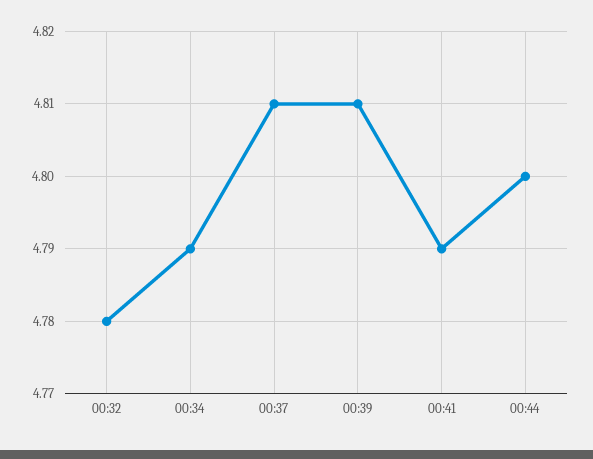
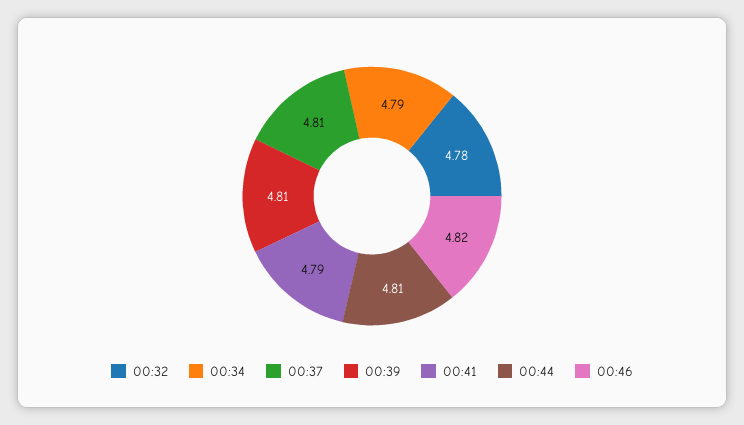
00:44: 4.8 -> 4.81
00:46: none -> 4.82

